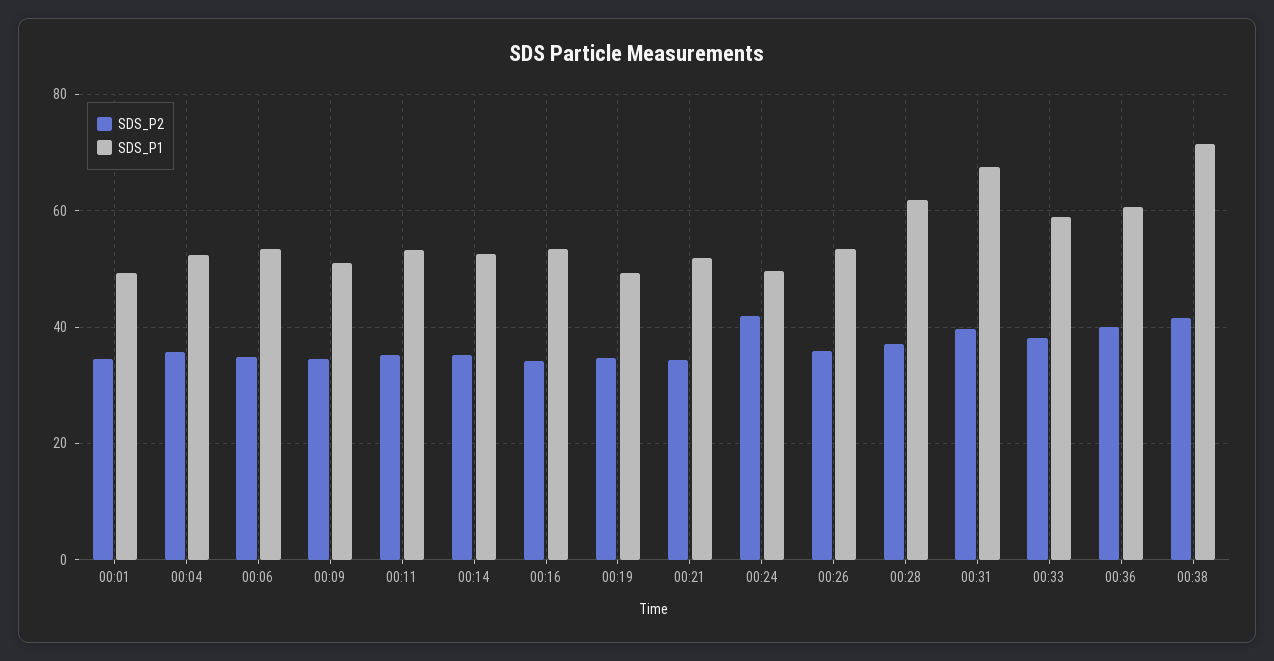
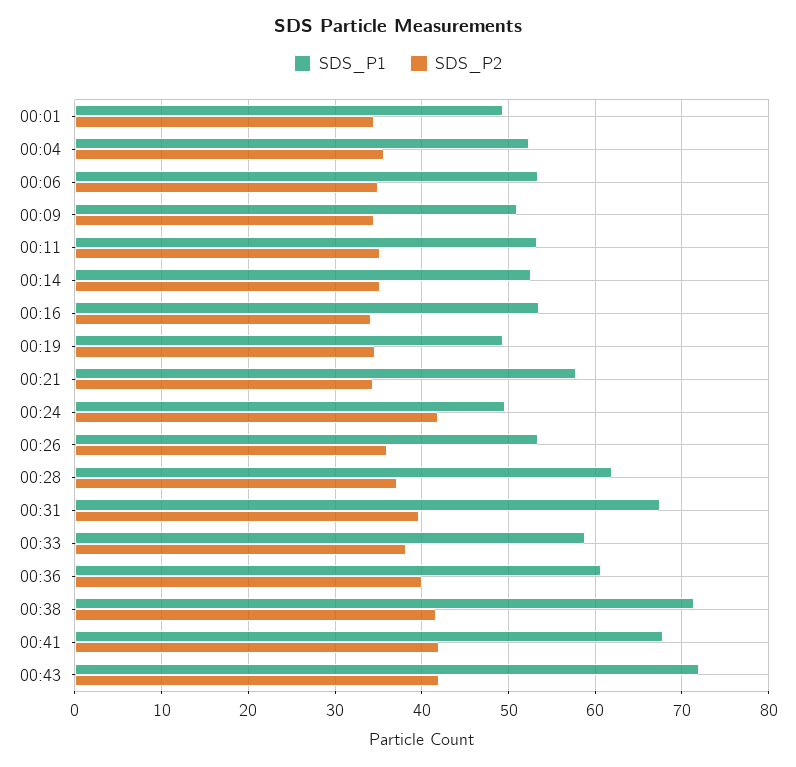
SDS_P1, 00:21: 52 -> 58
SDS_P1, 00:41: none -> 68
SDS_P2, 00:41: none -> 42
SDS_P1, 00:43: none -> 72
SDS_P2, 00:43: none -> 42

